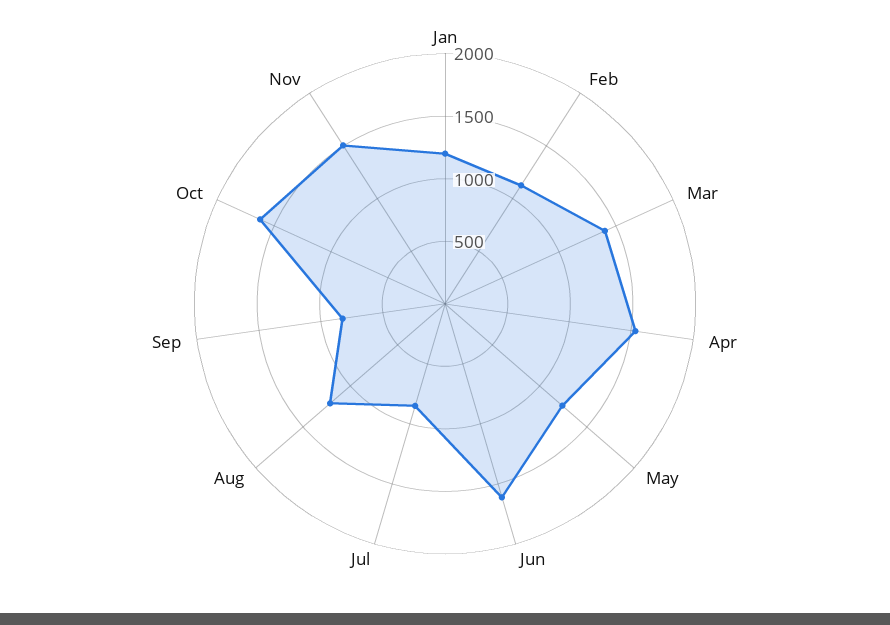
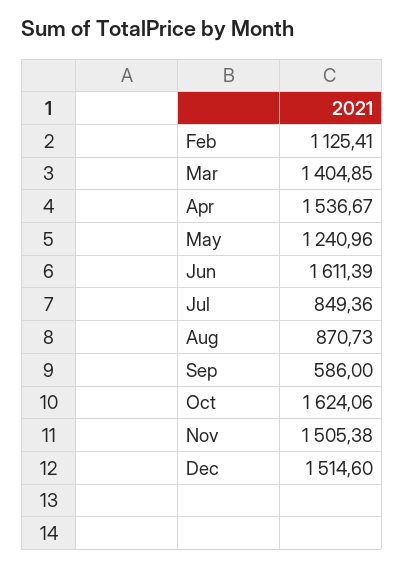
Jan: 1200 -> none
Aug: 1200 -> 870.73
Sep: 800 -> 586
Dec: none -> 1514.6

